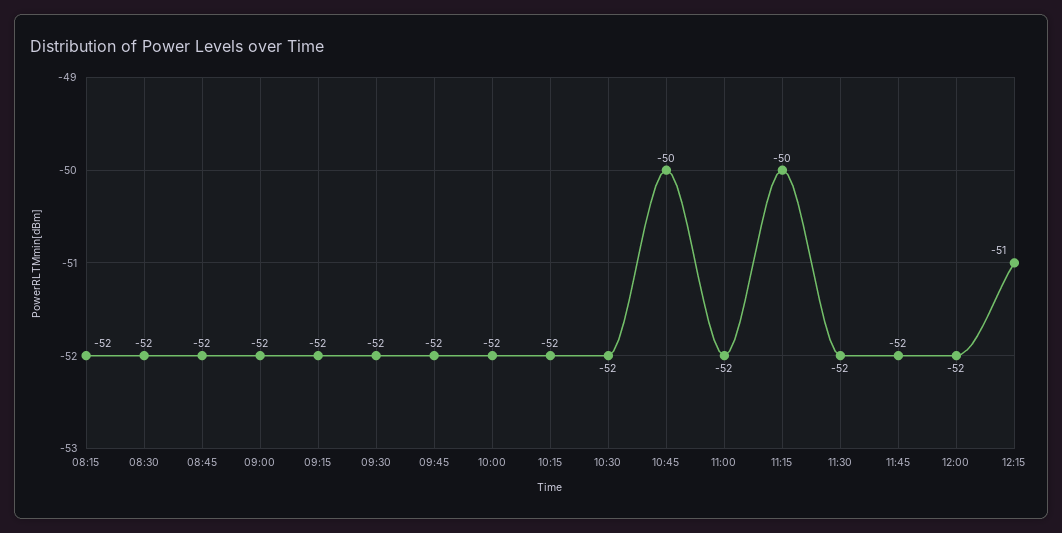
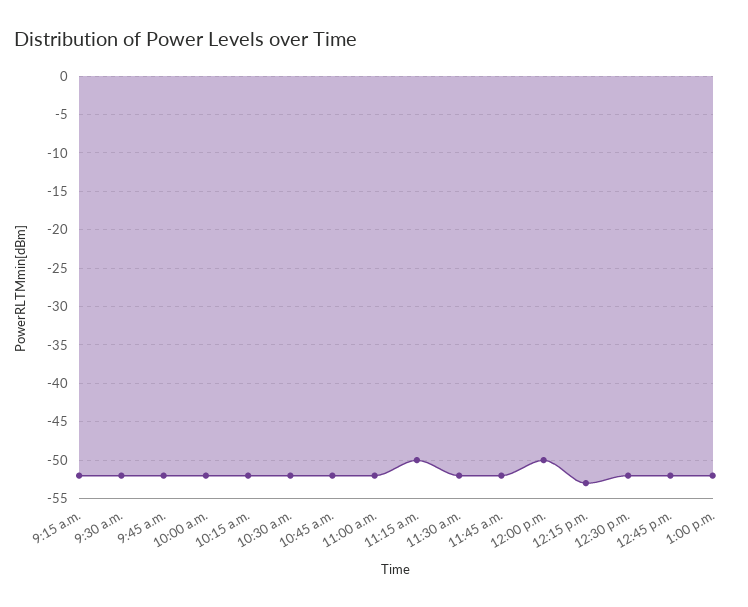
08:15: -52 -> none
08:30: -52 -> none
08:45: -52 -> none
09:00: -52 -> none
10:45: -50 -> -52
12:00: -52 -> -50
12:15: -51 -> -53
12:30 p.m.: none -> -52
12:45 p.m.: none -> -52
1:00 p.m.: none -> -52

